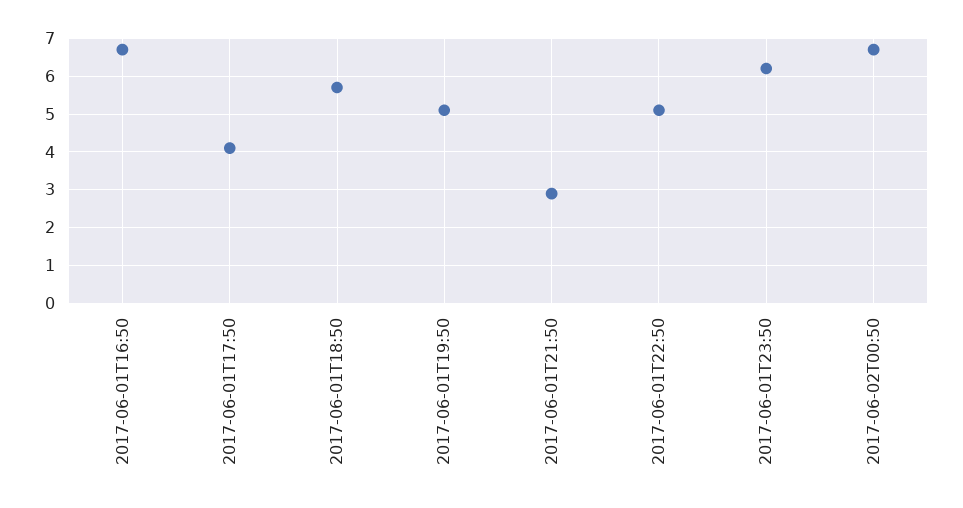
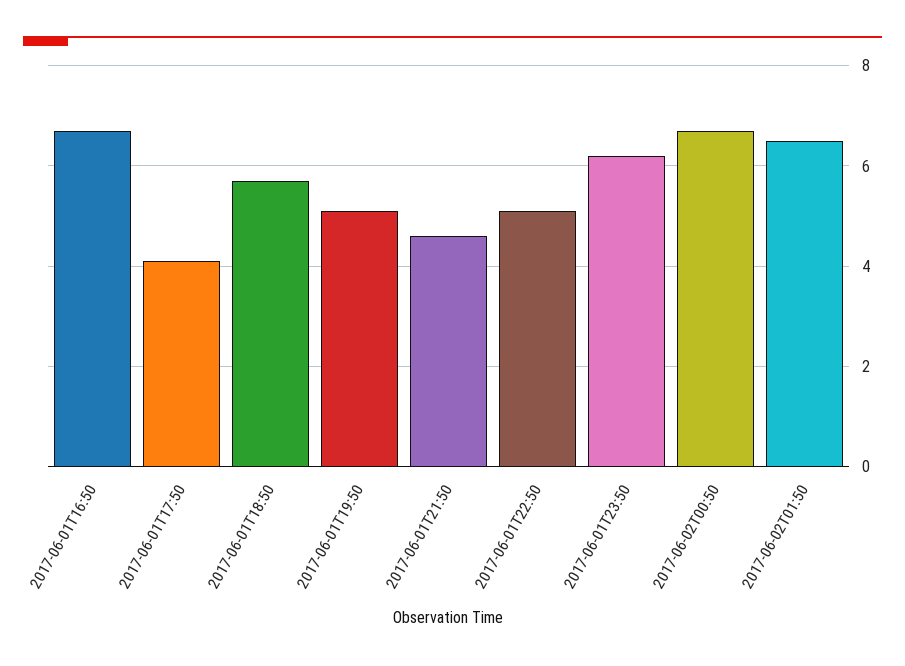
2017-06-01T21:50: 3 -> 4.5
2017-06-02T01:50: none -> 6.5

